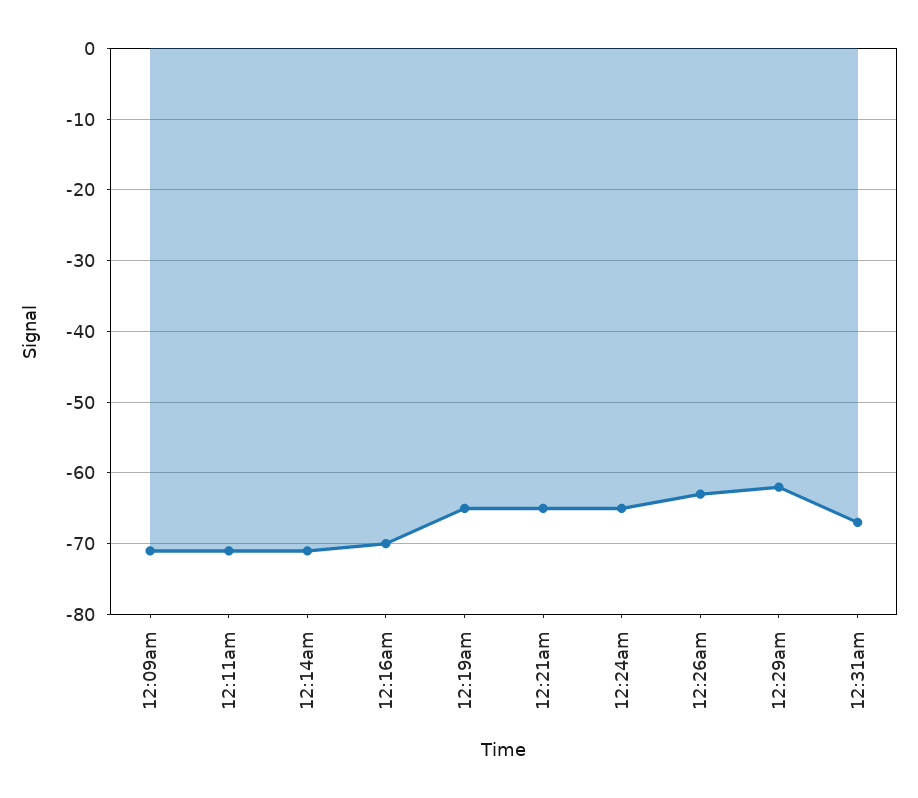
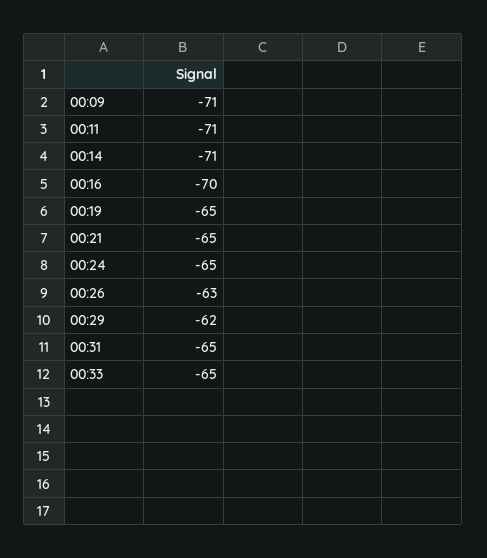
12:31am: -67 -> -65
00:33: none -> -65

